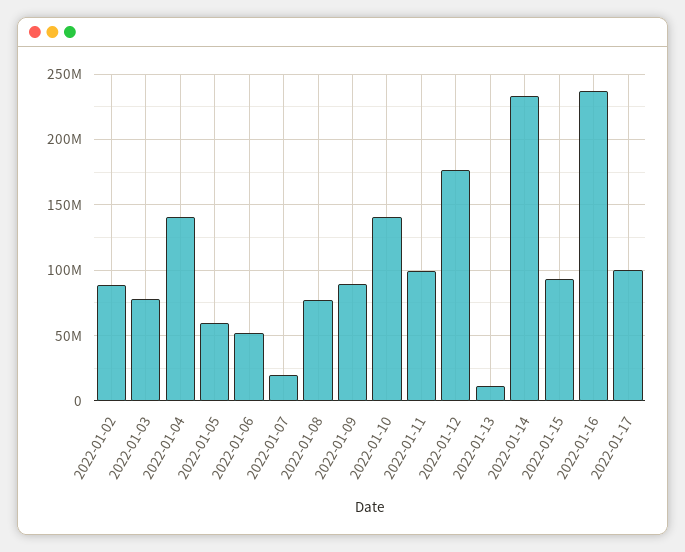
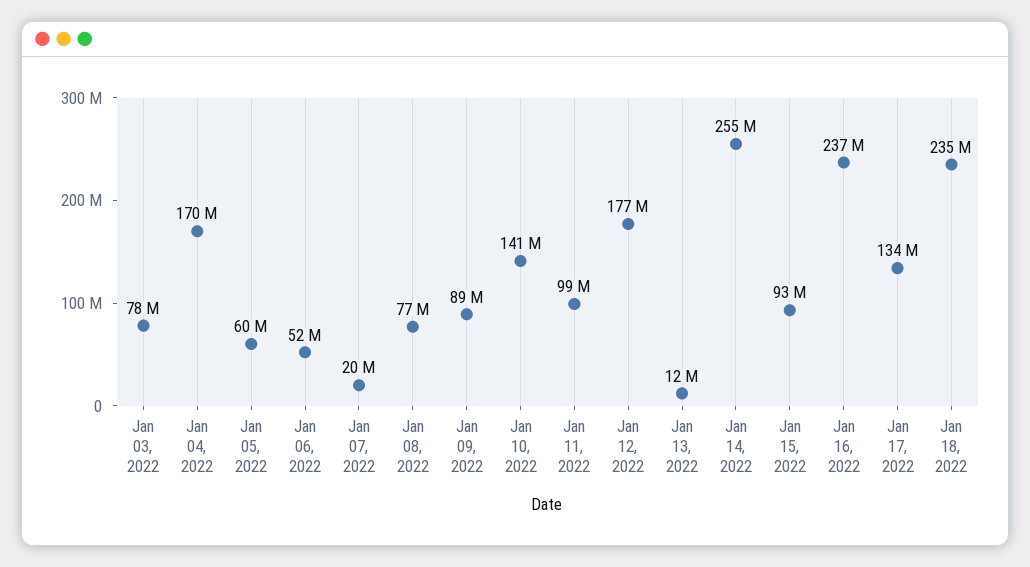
2022-01-02: 90000000 -> none
2022-01-04: 140000000 -> 170000000
2022-01-14: 235000000 -> 255000000
2022-01-17: 100000000 -> 134000000
Jan 18, 2022: none -> 235000000

